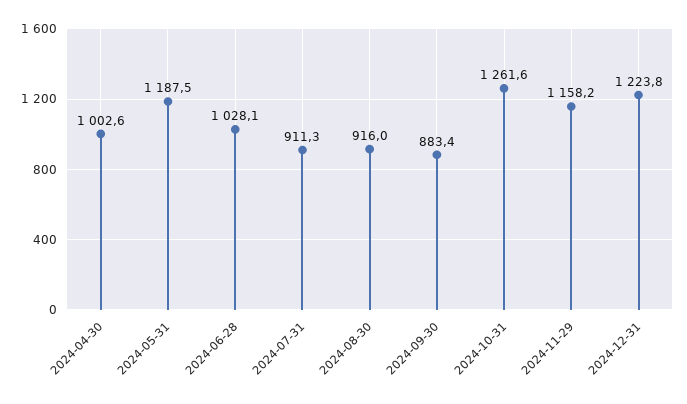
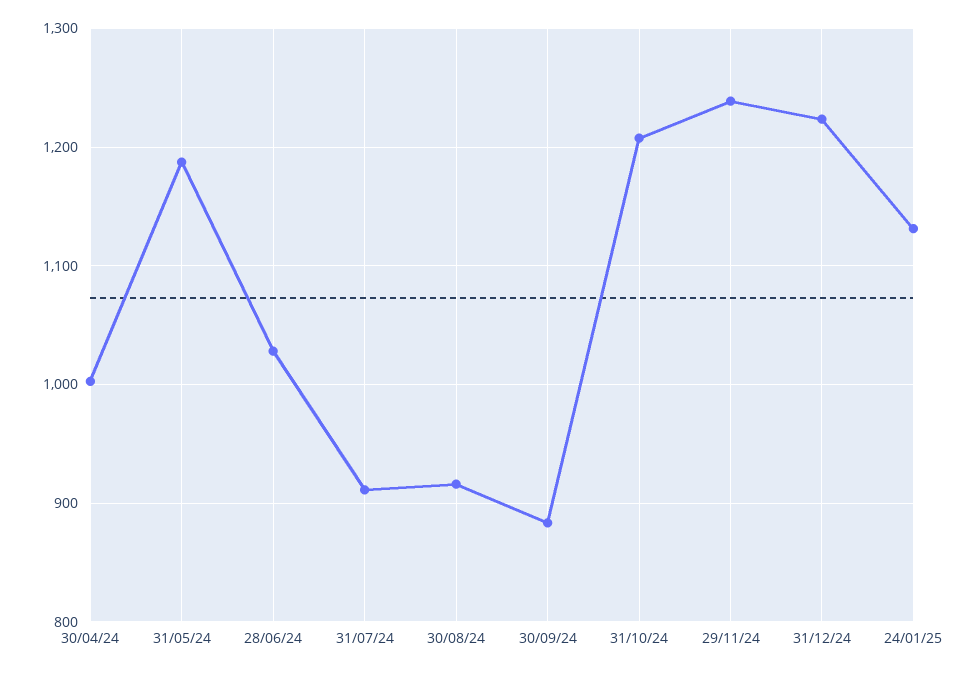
2024-10-31: 1261.6 -> 1210
2024-11-29: 1158.2 -> 1240
24/01/25: none -> 1130

